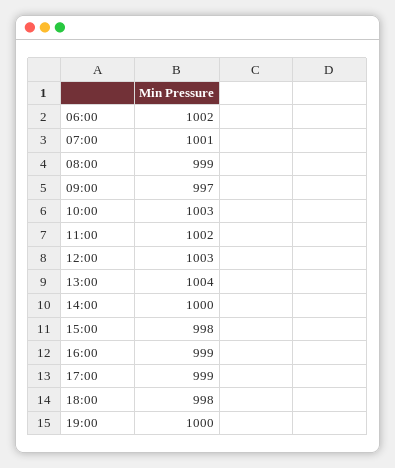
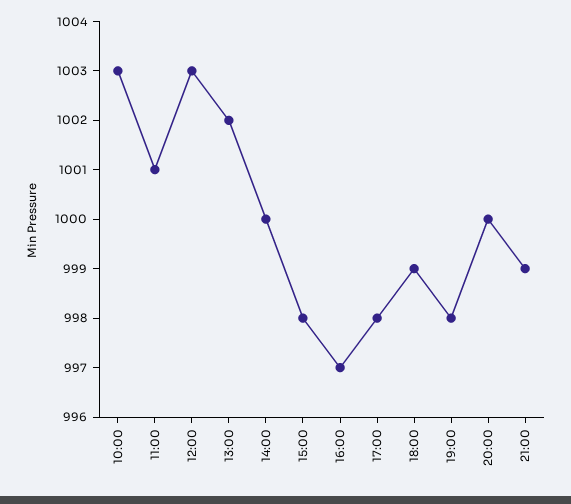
06:00: 1002 -> none
07:00: 1001 -> none
08:00: 999 -> none
09:00: 997 -> none
11:00: 1002 -> 1001
13:00: 1004 -> 1002
16:00: 999 -> 997
17:00: 999 -> 998
18:00: 998 -> 999
19:00: 1000 -> 998
20:00: none -> 1000
21:00: none -> 999

